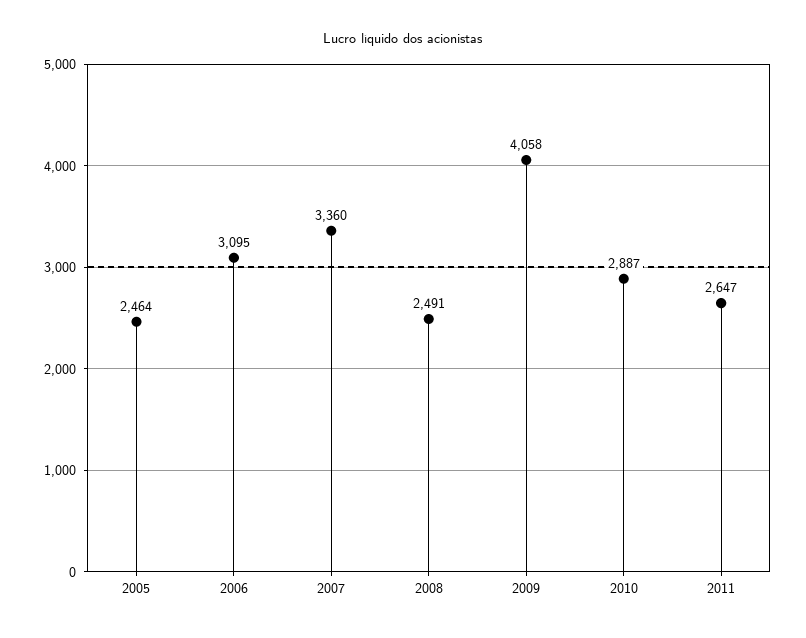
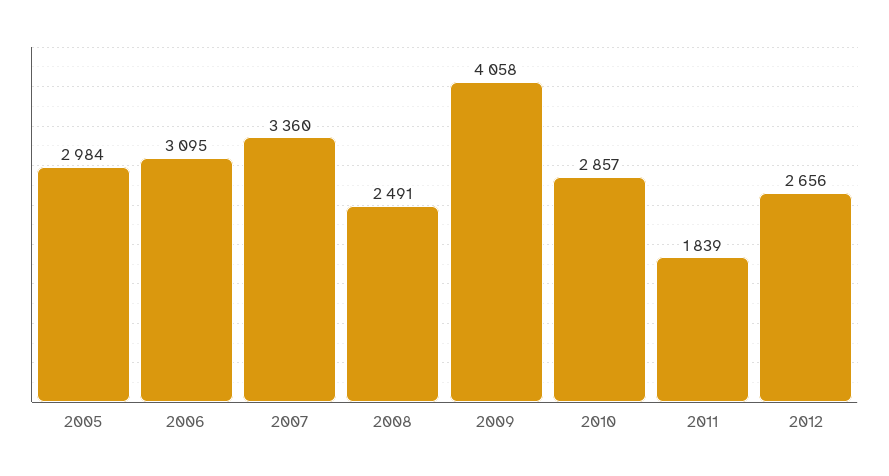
2005: 2464 -> 2984
2010: 2887 -> 2857
2011: 2647 -> 1839
2012: none -> 2656

